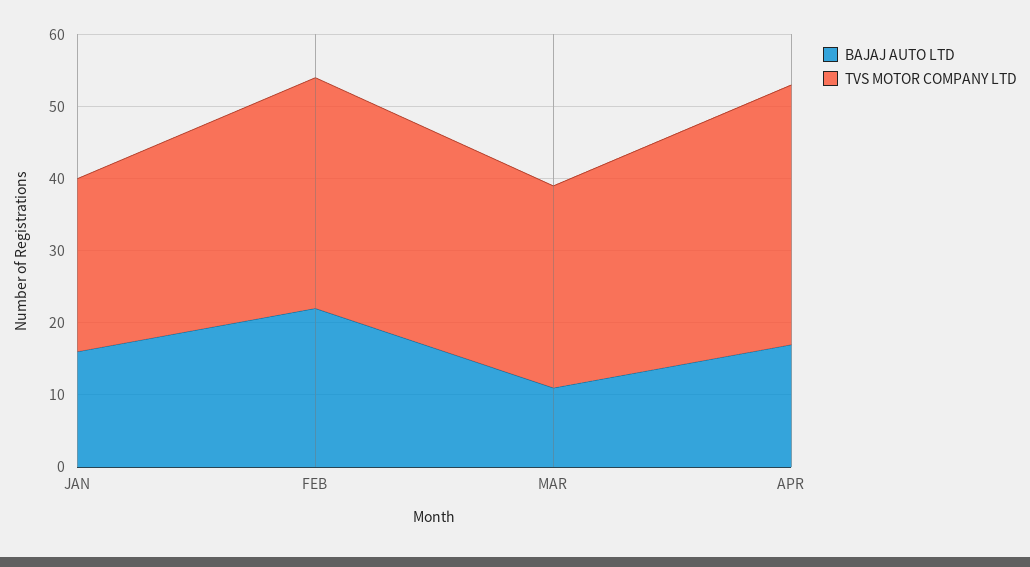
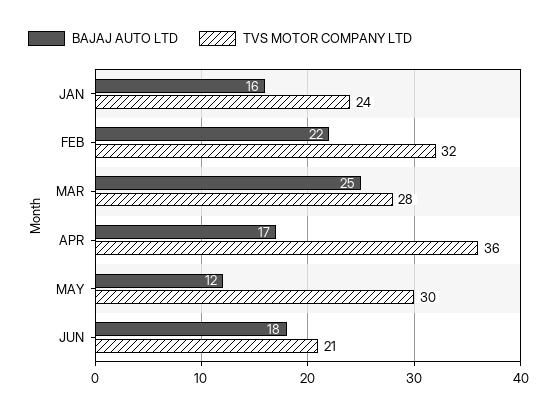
BAJAJ AUTO LTD, MAR: 10 -> 25
BAJAJ AUTO LTD, MAY: none -> 12
TVS MOTOR COMPANY LTD, MAY: none -> 30
BAJAJ AUTO LTD, JUN: none -> 18
TVS MOTOR COMPANY LTD, JUN: none -> 21

